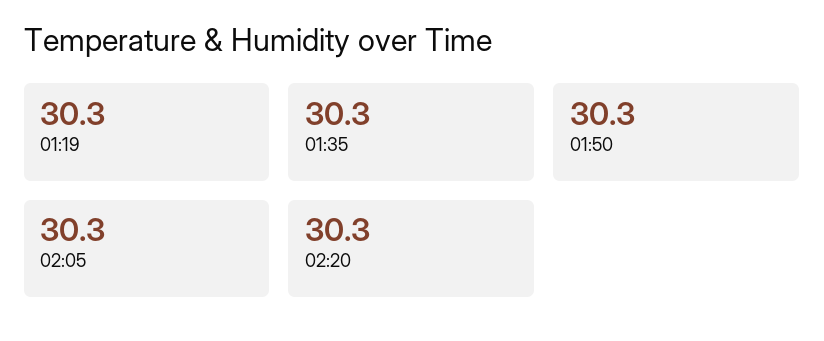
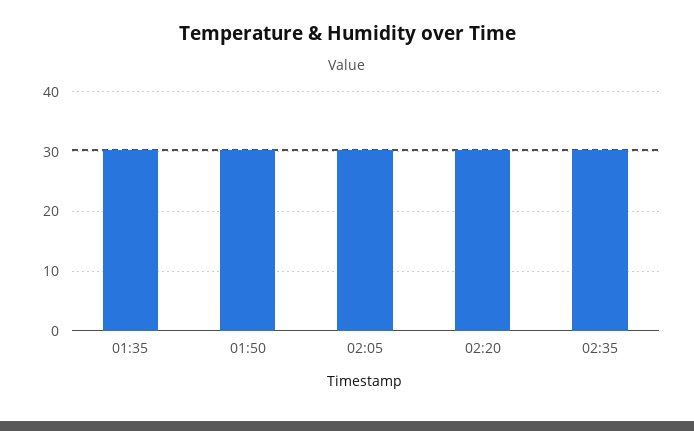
01:19: 30.3 -> none
02:35: none -> 30

